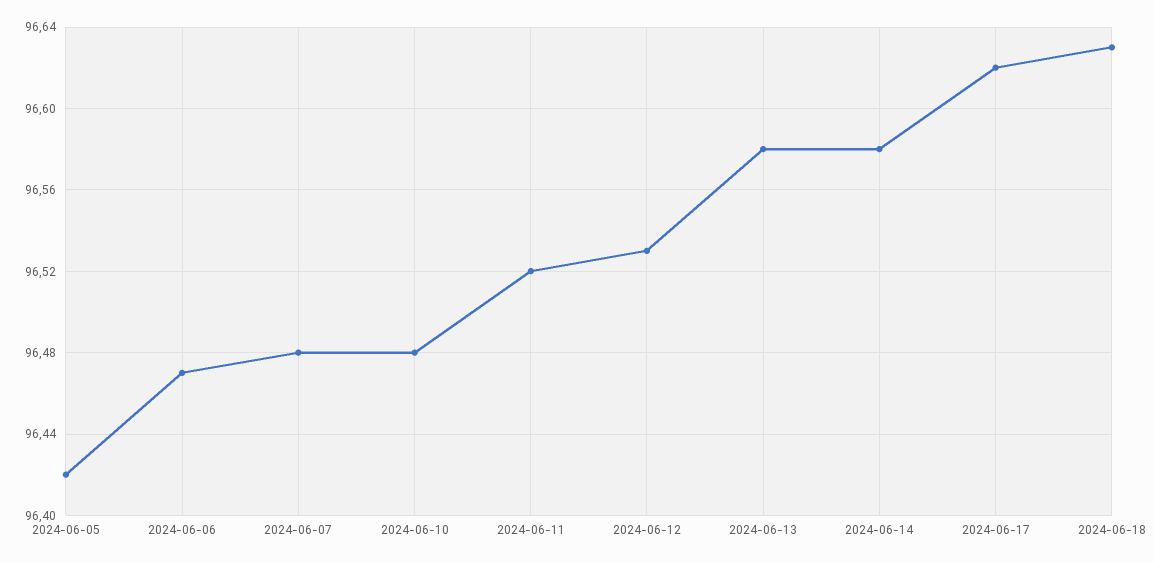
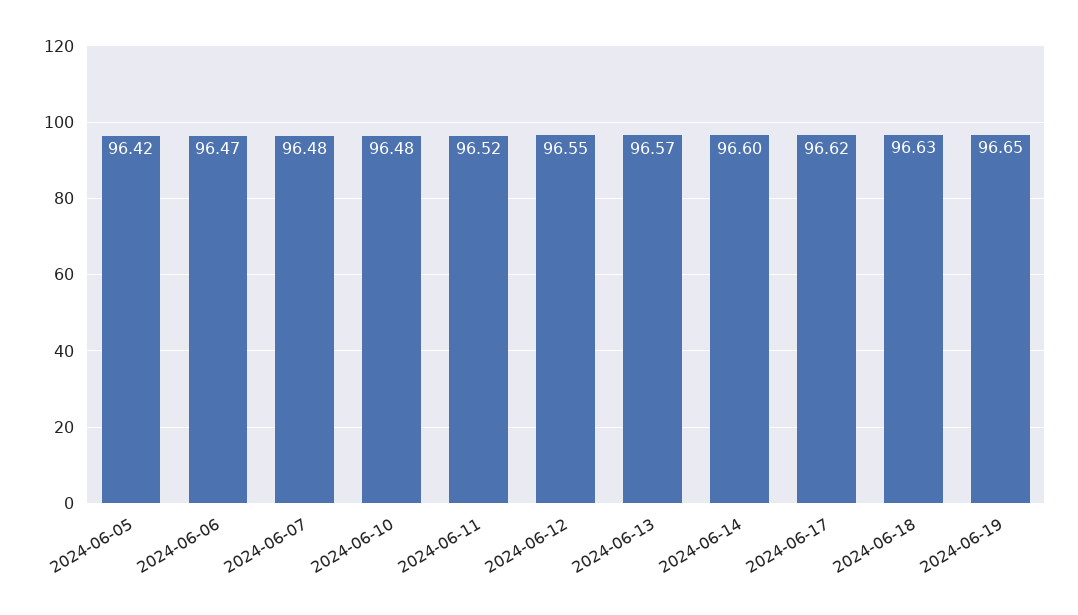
2024-06-12: 96.53 -> 96.55
2024-06-13: 96.58 -> 96.57
2024-06-14: 96.58 -> 96.6
2024-06-19: none -> 96.65

